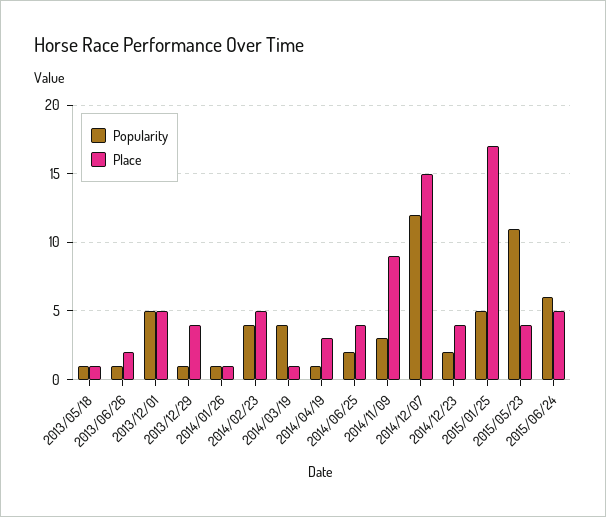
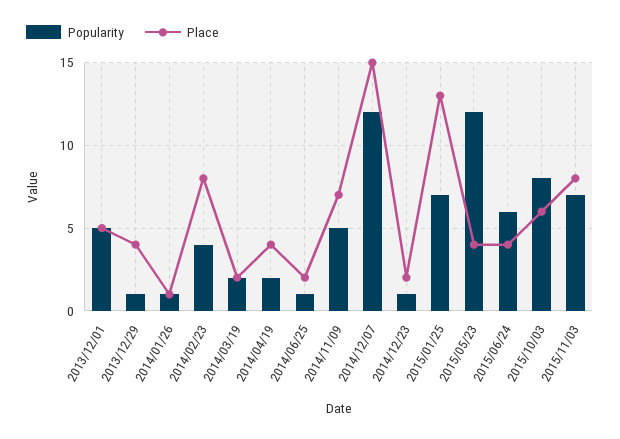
Popularity, 2013/05/18: 1 -> none
Place, 2013/05/18: 1 -> none
Popularity, 2013/06/26: 1 -> none
Place, 2013/06/26: 2 -> none
Place, 2014/02/23: 5 -> 8
Popularity, 2014/03/19: 4 -> 2
Place, 2014/03/19: 1 -> 2
Popularity, 2014/04/19: 1 -> 2
Place, 2014/04/19: 3 -> 4
Popularity, 2014/06/25: 2 -> 1
Place, 2014/06/25: 4 -> 2
Popularity, 2014/11/09: 3 -> 5
Place, 2014/11/09: 9 -> 7
Popularity, 2014/12/23: 2 -> 1
Place, 2014/12/23: 4 -> 2
Popularity, 2015/01/25: 5 -> 7
Place, 2015/01/25: 17 -> 13
Popularity, 2015/05/23: 11 -> 12
Place, 2015/06/24: 5 -> 4
Popularity, 2015/10/03: none -> 8
Place, 2015/10/03: none -> 6
Popularity, 2015/11/03: none -> 7
Place, 2015/11/03: none -> 8

